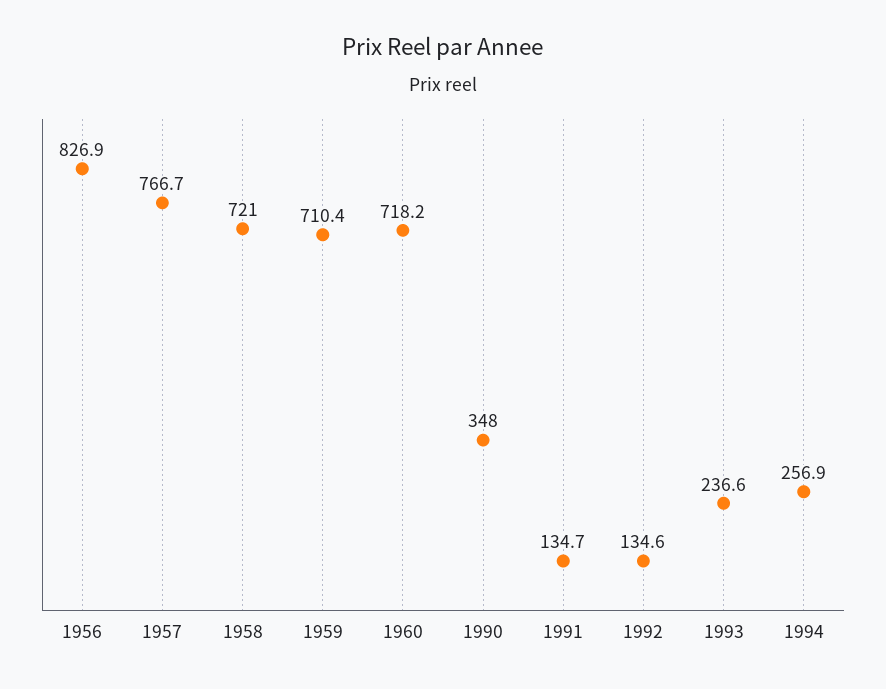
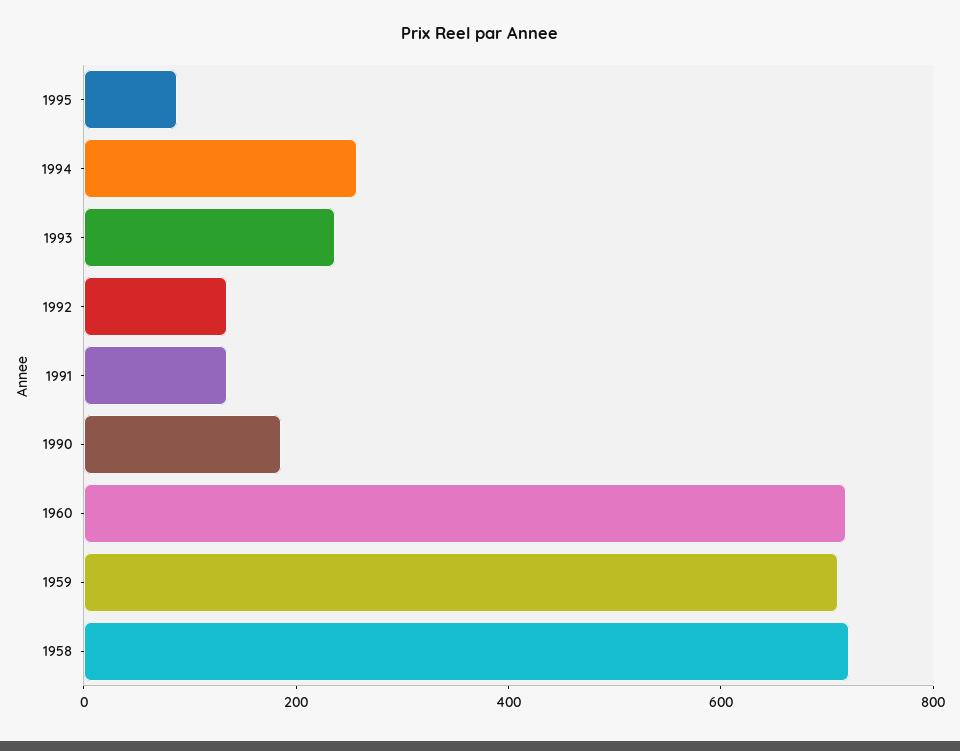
1956: 826.9 -> none
1957: 766.7 -> none
1990: 348 -> 200
1995: none -> 100

